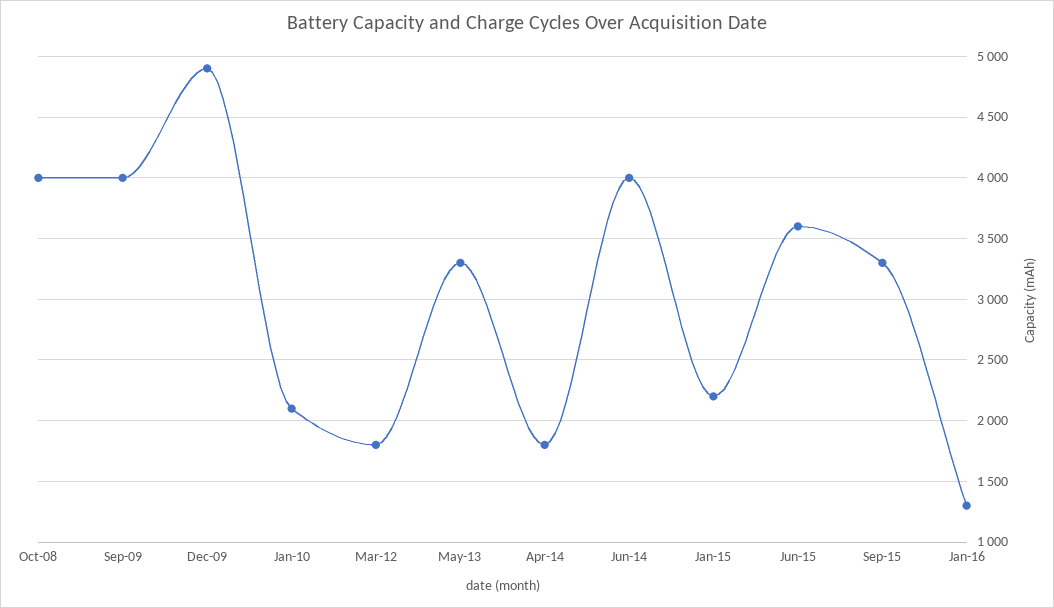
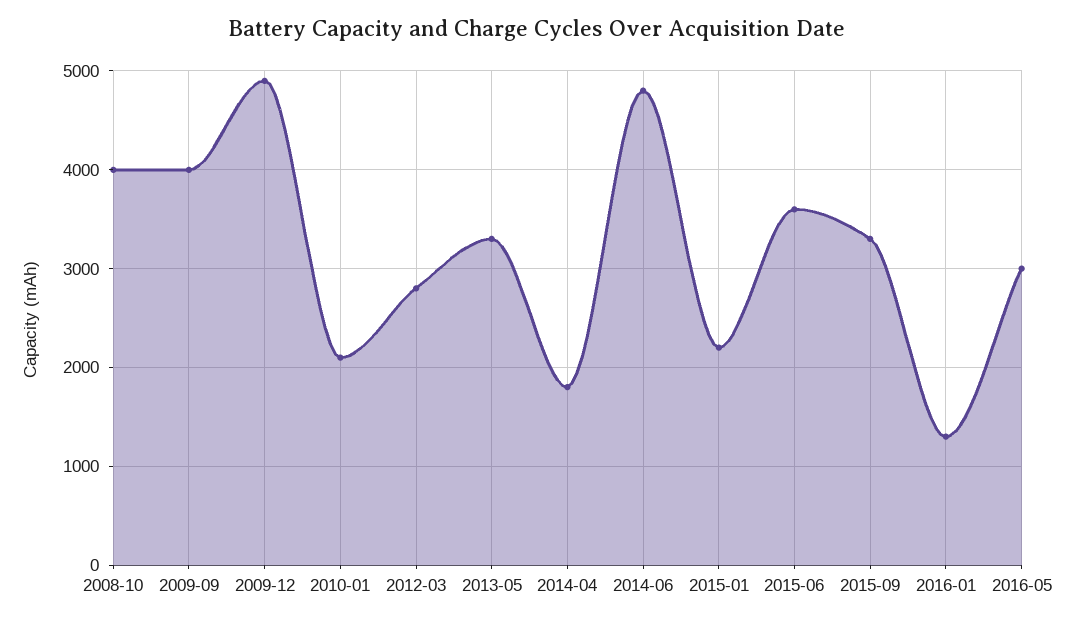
Mar-12: 1800 -> 2800
Jun-14: 4000 -> 4800
2016-05: none -> 3000

